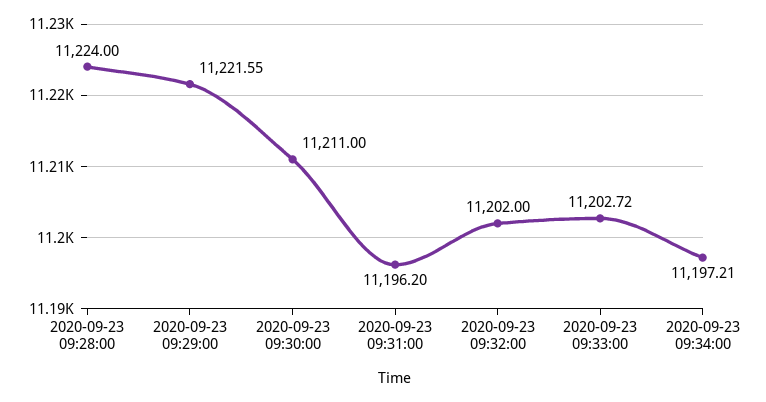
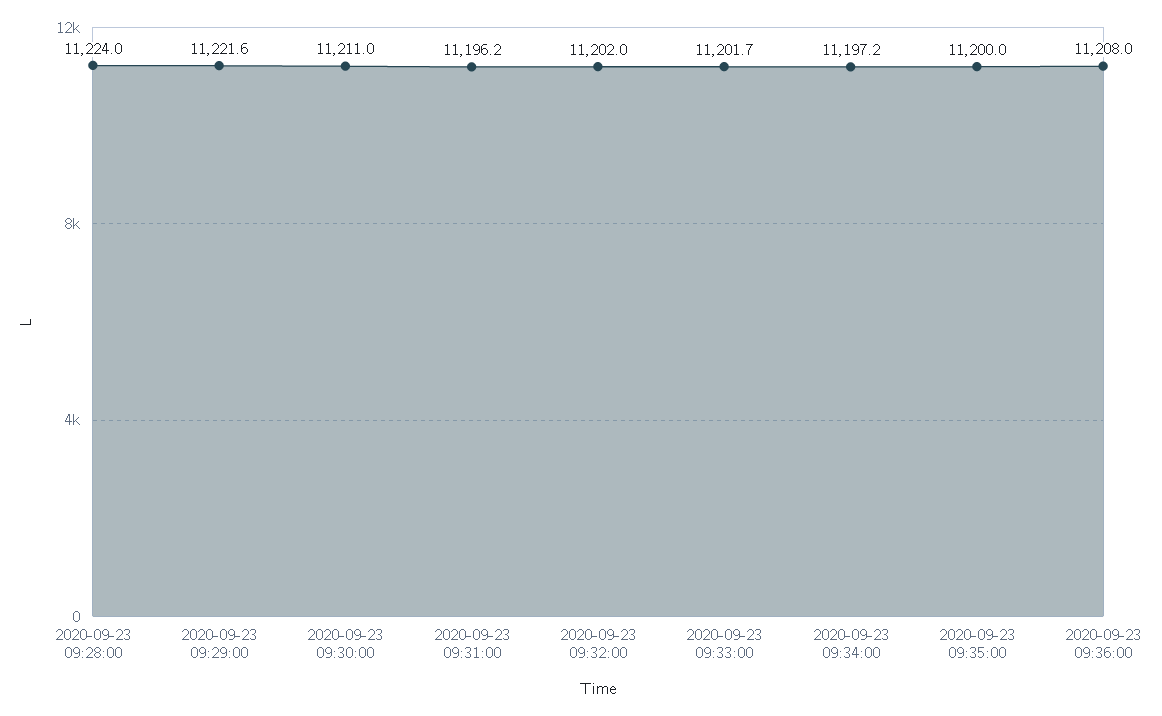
2020-09-23 09:33:00: 11202.72 -> 11201.7
2020-09-23 09:35:00: none -> 11200
2020-09-23 09:36:00: none -> 11208

